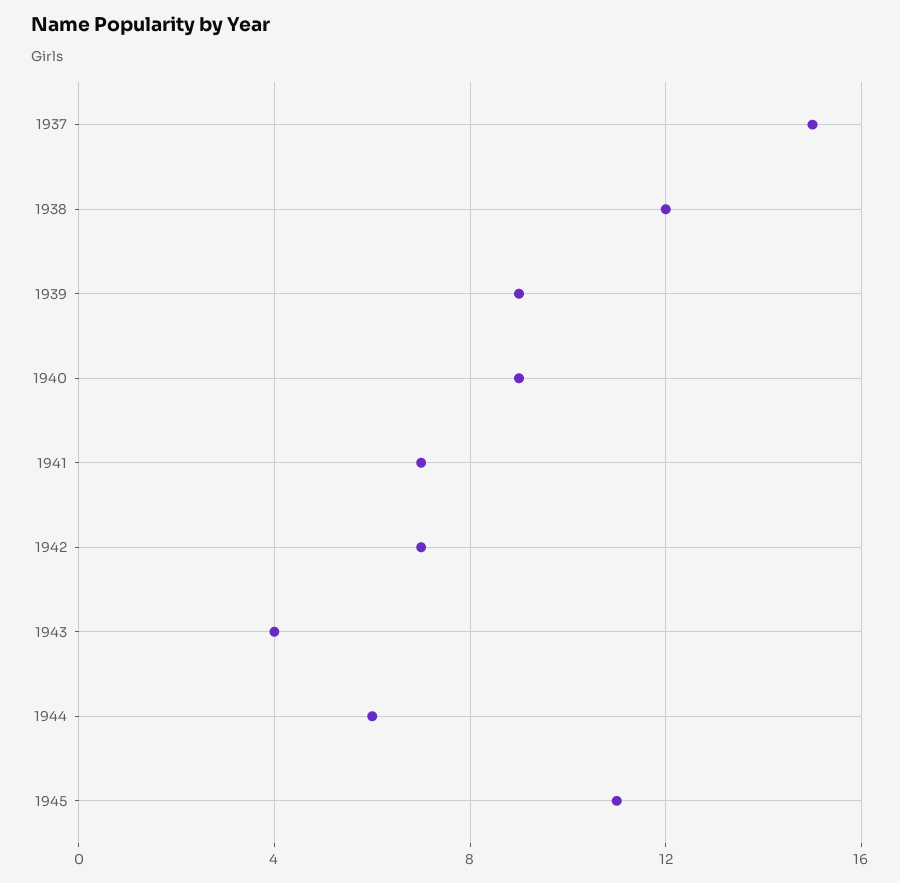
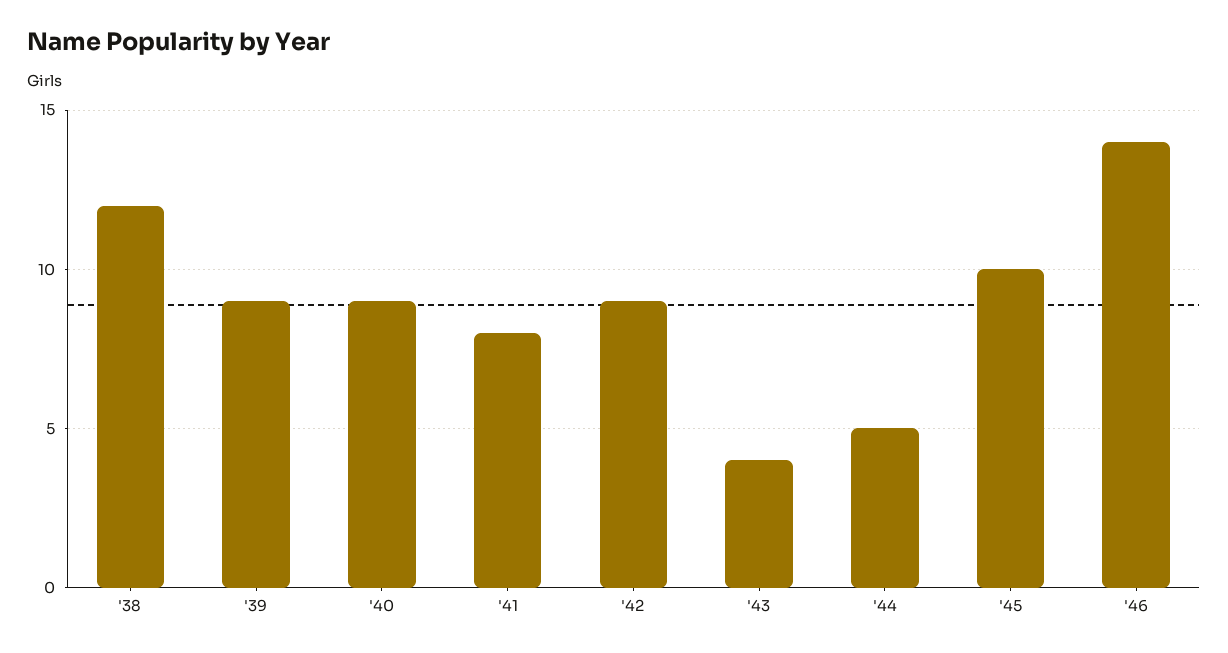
1937: 15 -> none
1941: 7 -> 8
1942: 7 -> 9
1944: 6 -> 5
1945: 11 -> 10
'46: none -> 14

